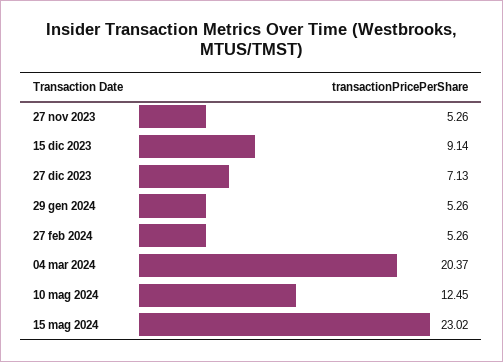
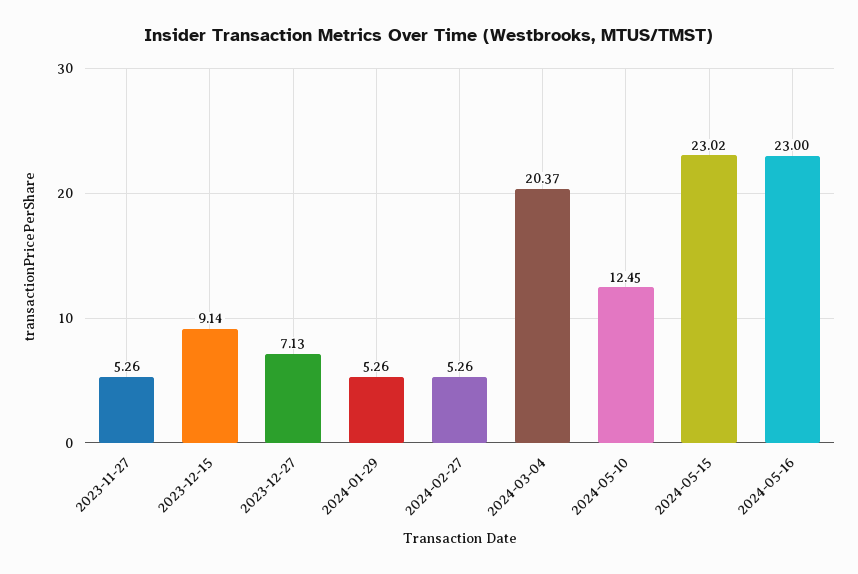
2024-05-16: none -> 23

